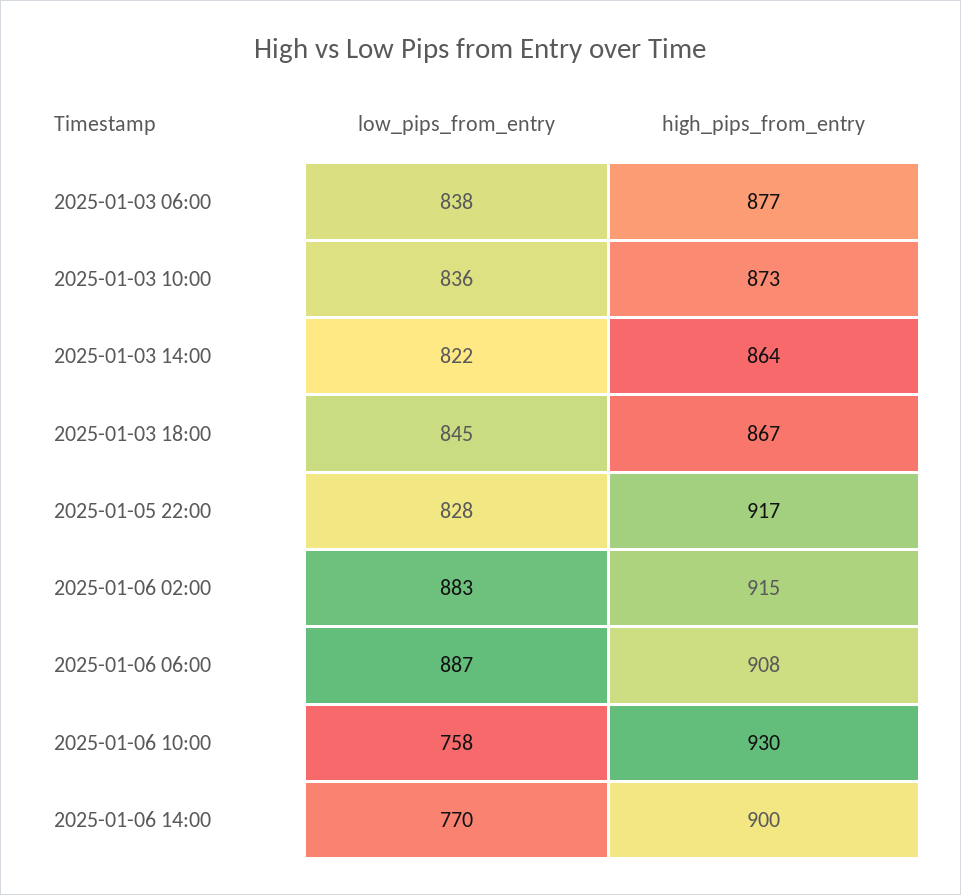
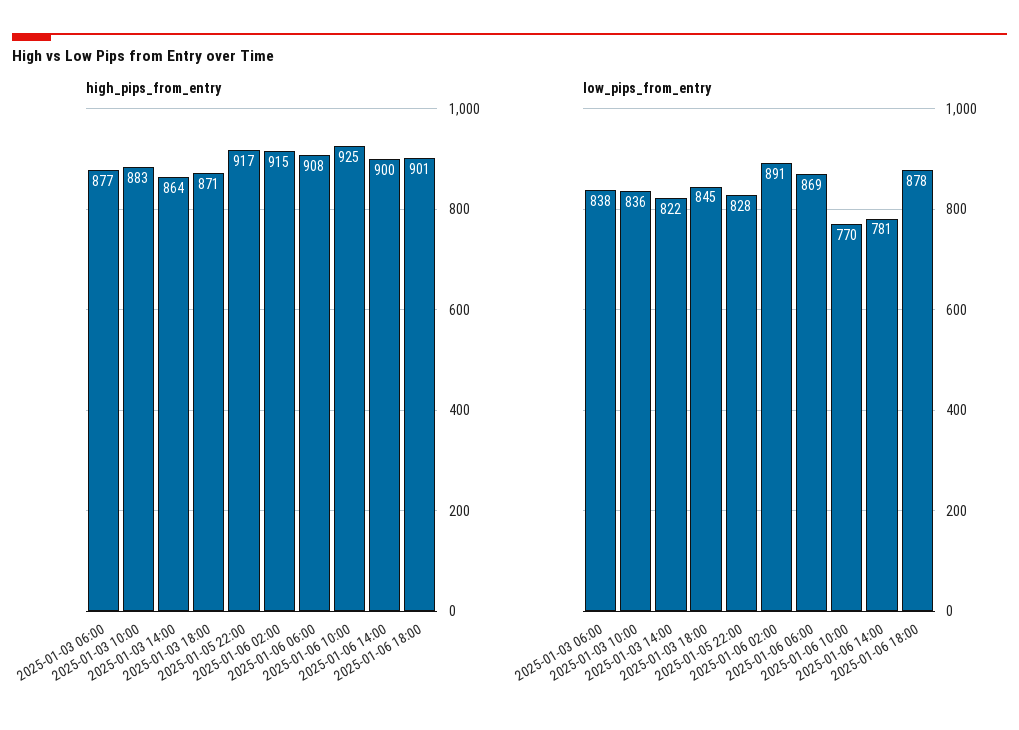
high_pips_from_entry, 2025-01-03 10:00: 873 -> 883
high_pips_from_entry, 2025-01-03 18:00: 867 -> 871
low_pips_from_entry, 2025-01-06 02:00: 883 -> 891
low_pips_from_entry, 2025-01-06 06:00: 887 -> 869
low_pips_from_entry, 2025-01-06 10:00: 758 -> 770
high_pips_from_entry, 2025-01-06 10:00: 930 -> 925
low_pips_from_entry, 2025-01-06 14:00: 770 -> 781
high_pips_from_entry, 2025-01-06 18:00: none -> 901
low_pips_from_entry, 2025-01-06 18:00: none -> 878

